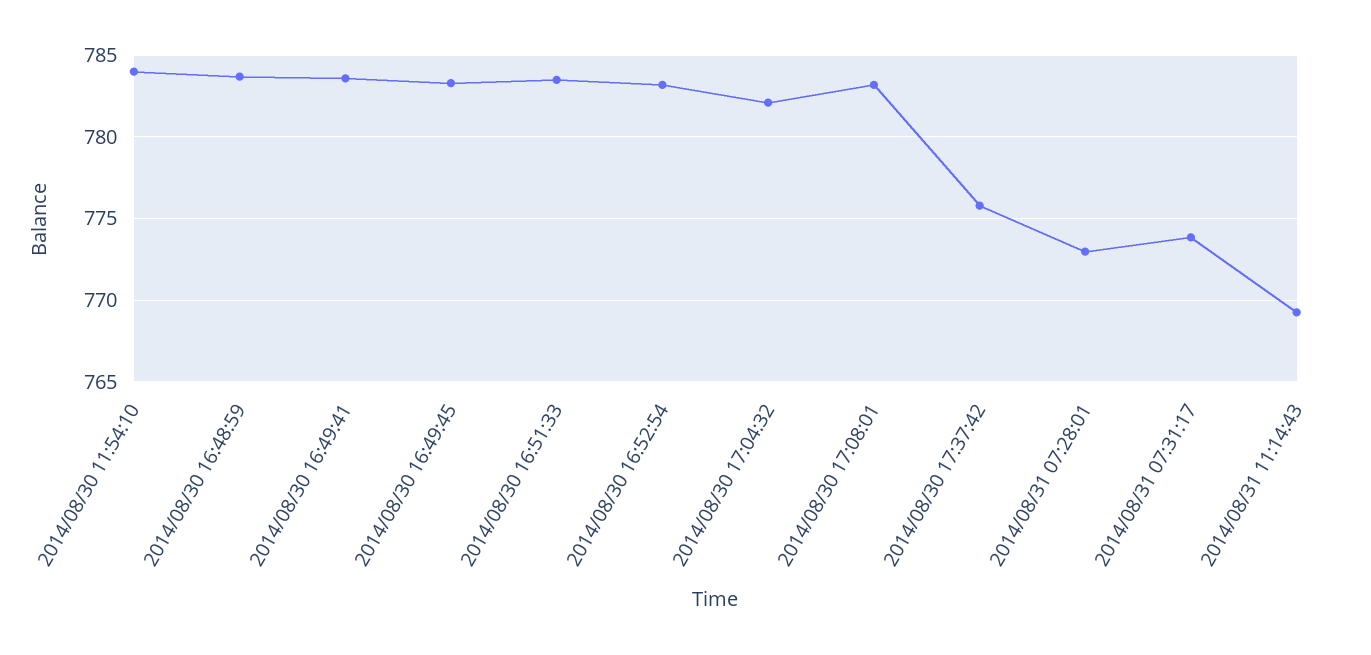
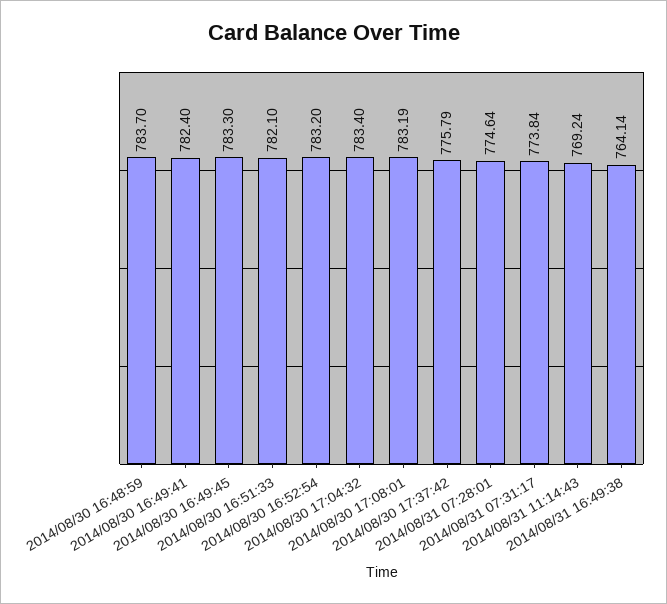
2014/08/30 11:54:10: 784 -> none
2014/08/30 16:49:41: 783.5 -> 782.4
2014/08/30 16:51:33: 783.5 -> 782.1
2014/08/30 17:04:32: 782 -> 783.4
2014/08/31 07:28:01: 773 -> 774.64
2014/08/31 16:49:38: none -> 764.14

